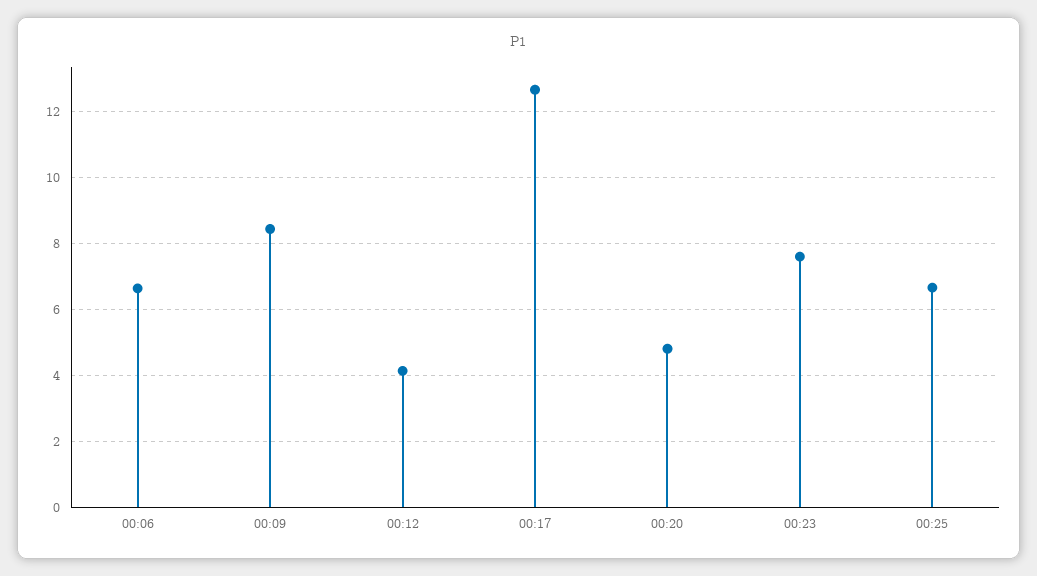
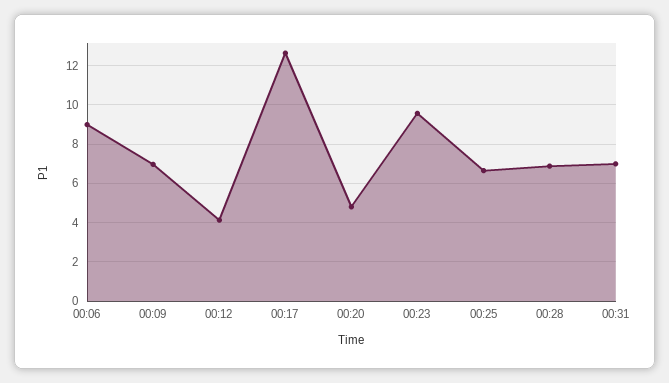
00:06: 6.6 -> 9
00:09: 8.4 -> 7
00:23: 7.6 -> 9.5
00:28: none -> 7
00:31: none -> 7

